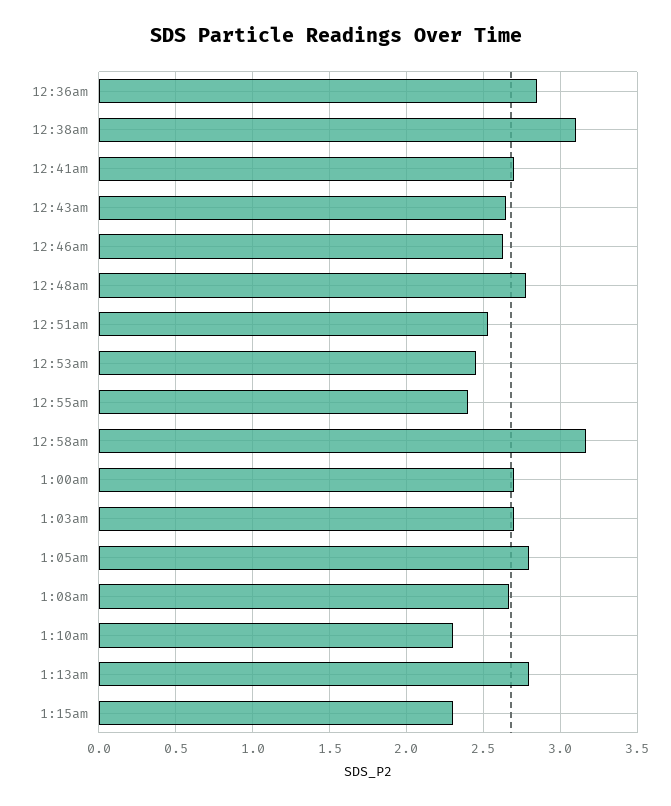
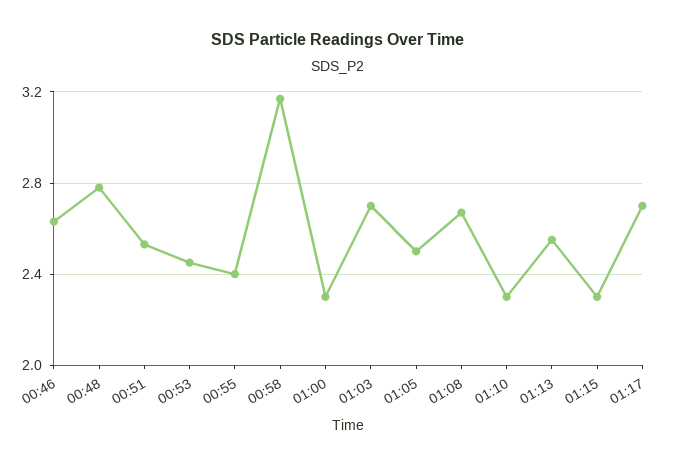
12:36am: 2.85 -> none
12:38am: 3.1 -> none
12:41am: 2.7 -> none
12:43am: 2.65 -> none
1:00am: 2.7 -> 2.3
1:05am: 2.8 -> 2.5
1:13am: 2.8 -> 2.55
01:17: none -> 2.7

